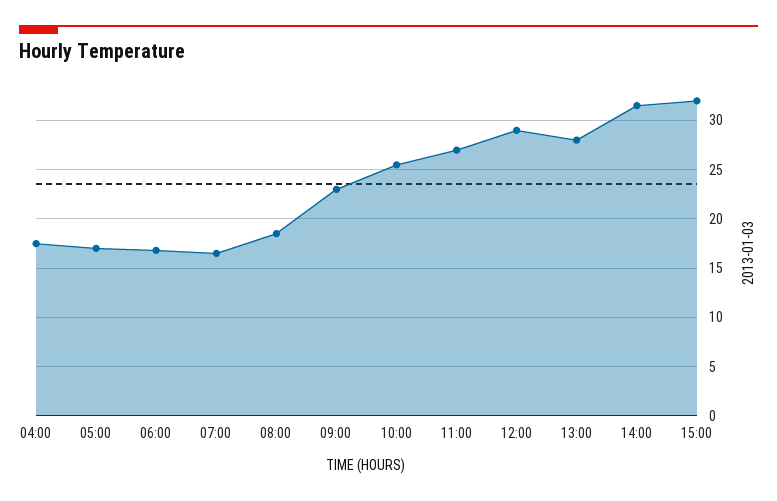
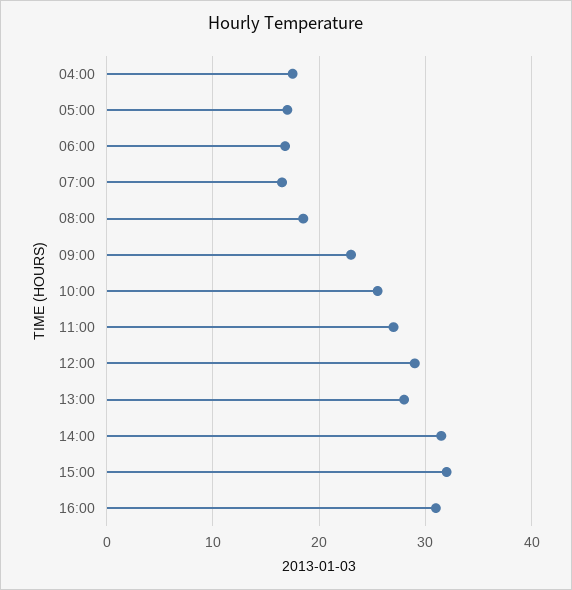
16:00: none -> 31

